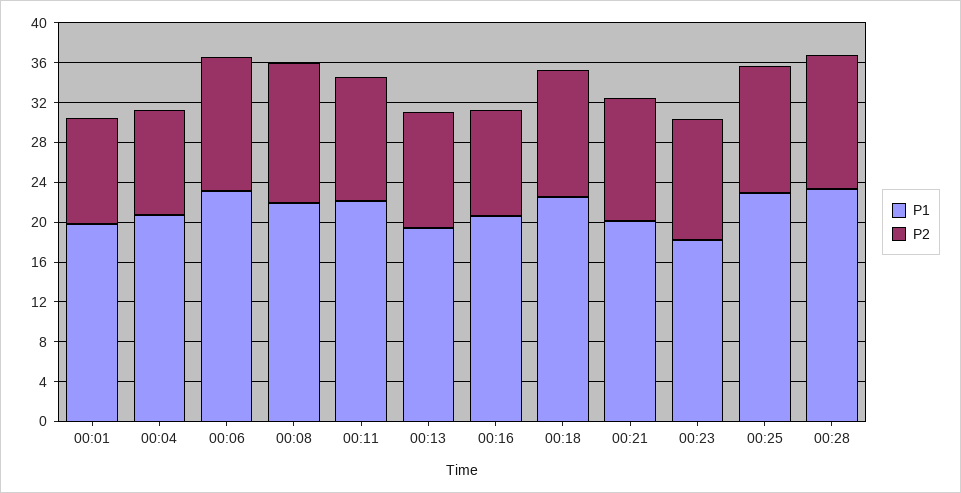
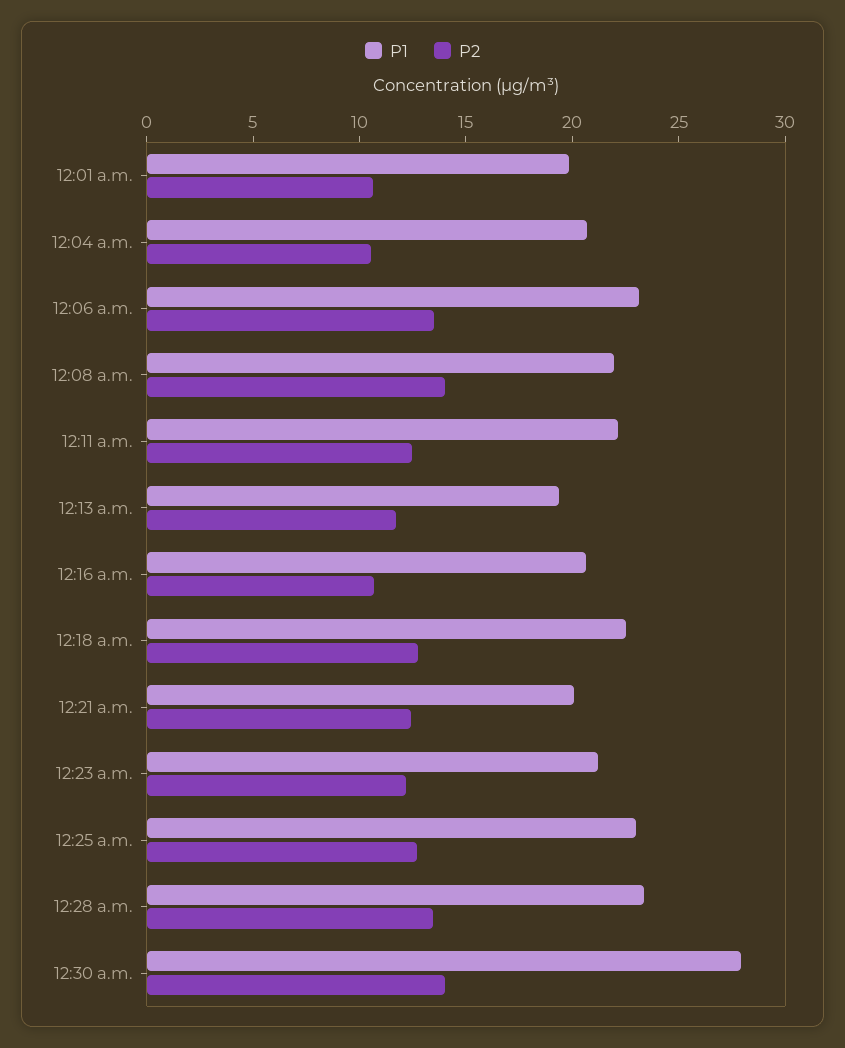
P1, 00:23: 18 -> 21
P1, 12:30 a.m.: none -> 28
P2, 12:30 a.m.: none -> 14

